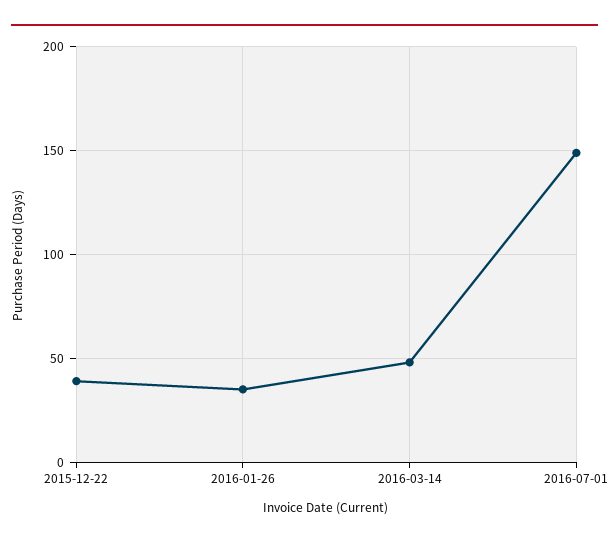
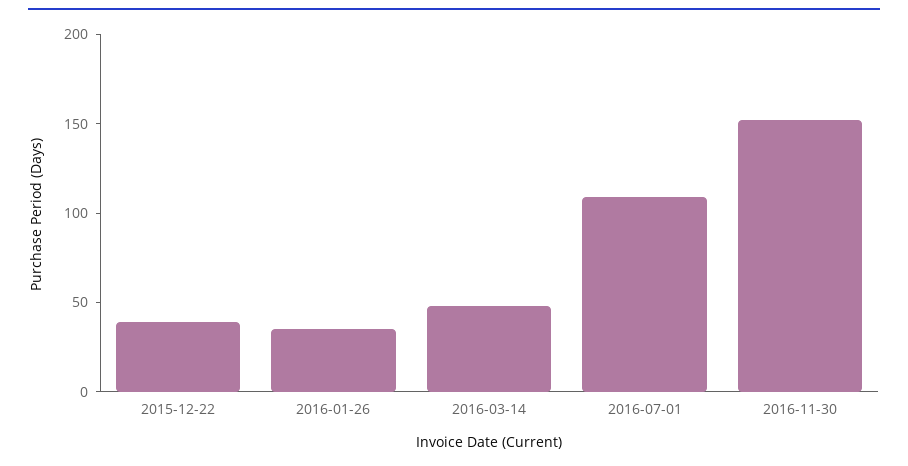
2016-07-01: 150 -> 110
2016-11-30: none -> 150

